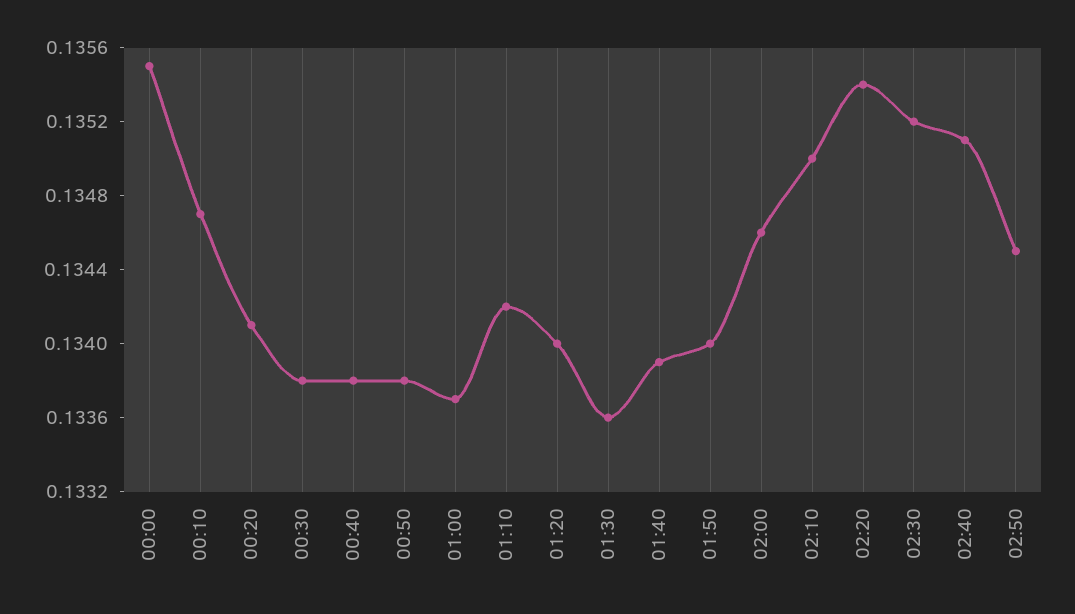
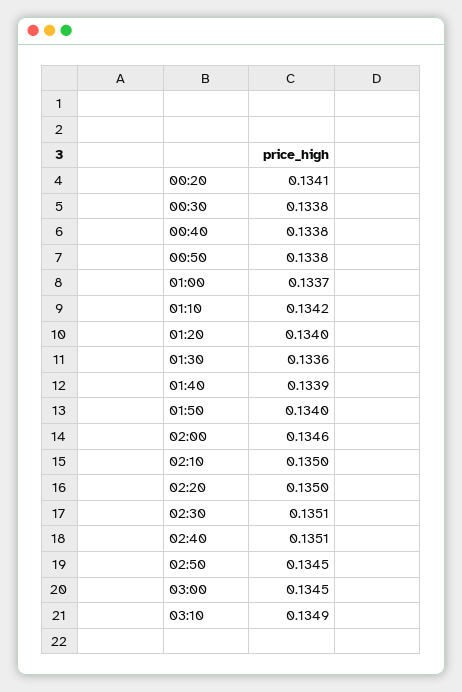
00:00: 0.1355 -> none
00:10: 0.1347 -> none
02:20: 0.1354 -> 0.135
02:30: 0.1352 -> 0.1351
03:00: none -> 0.1345
03:10: none -> 0.1349

